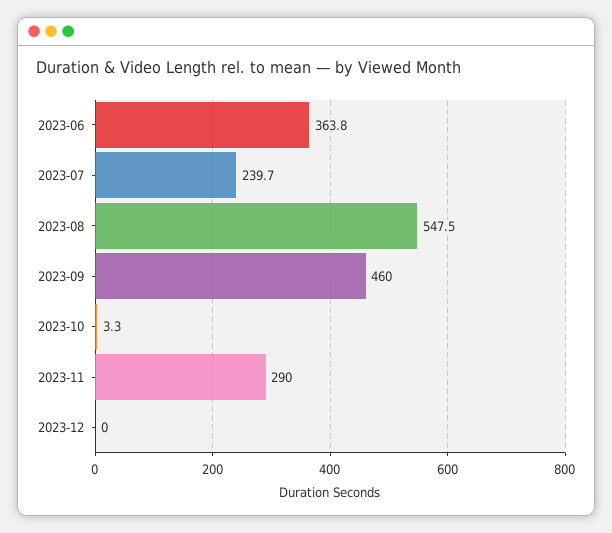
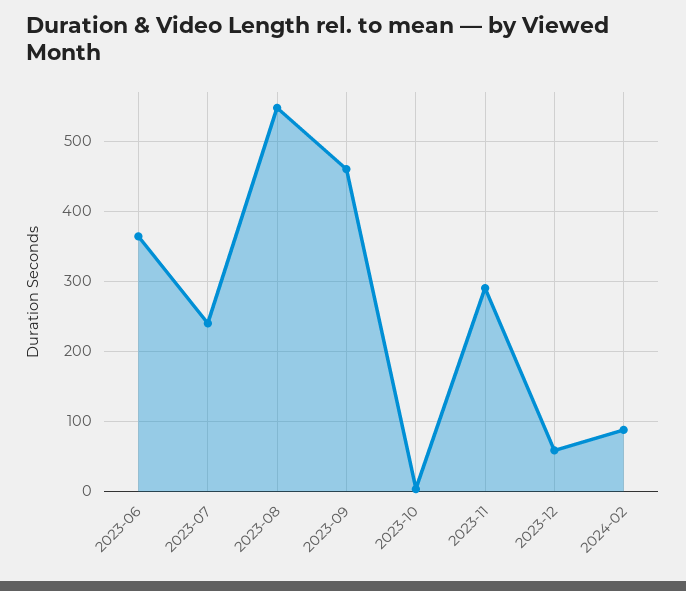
2023-12: 0 -> 60
2024-02: none -> 90

